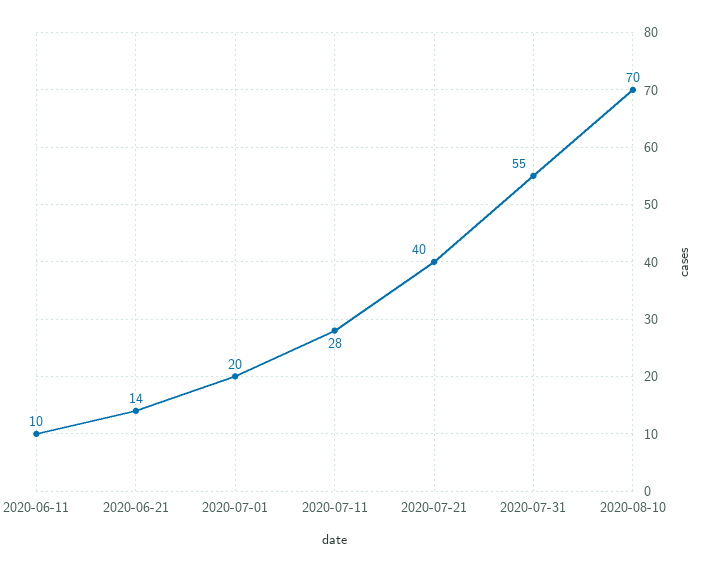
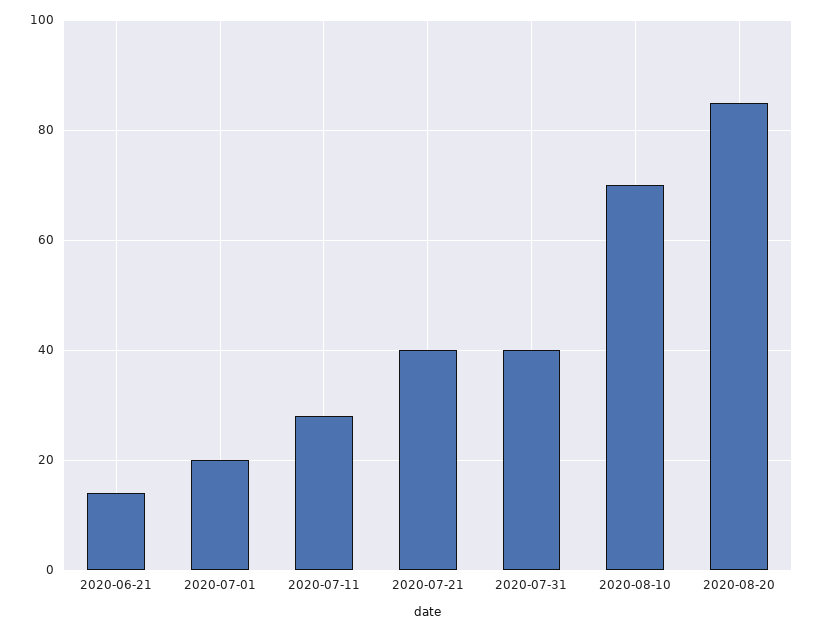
2020-06-11: 10 -> none
2020-07-31: 55 -> 40
2020-08-20: none -> 85

